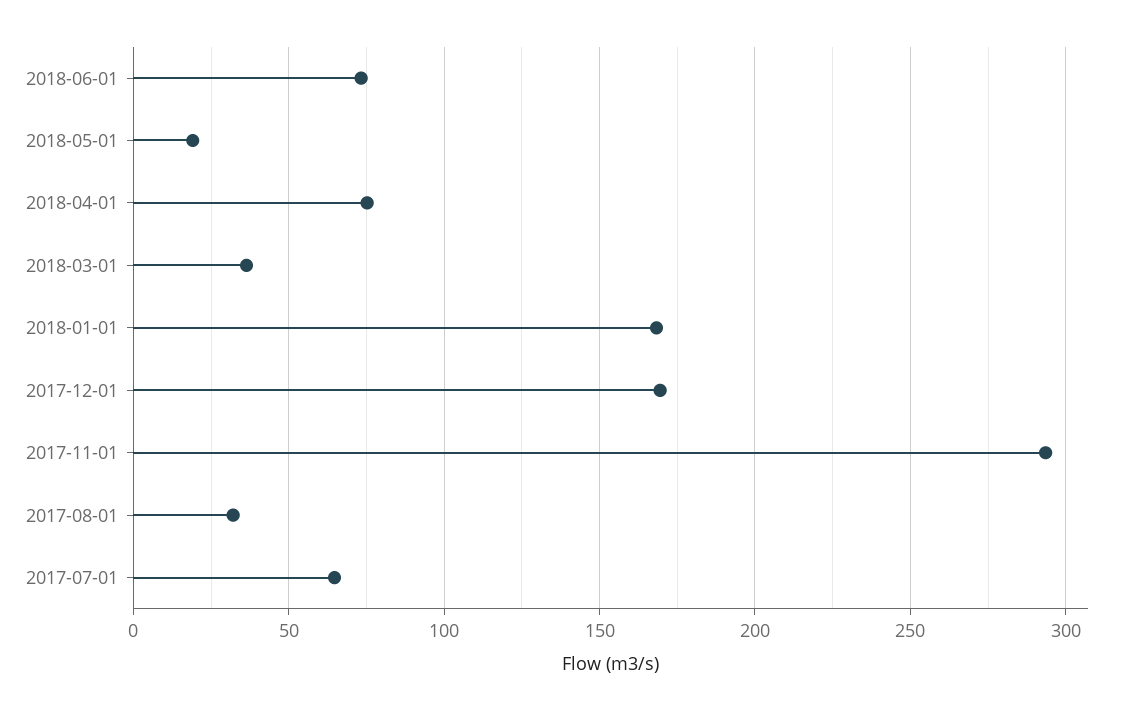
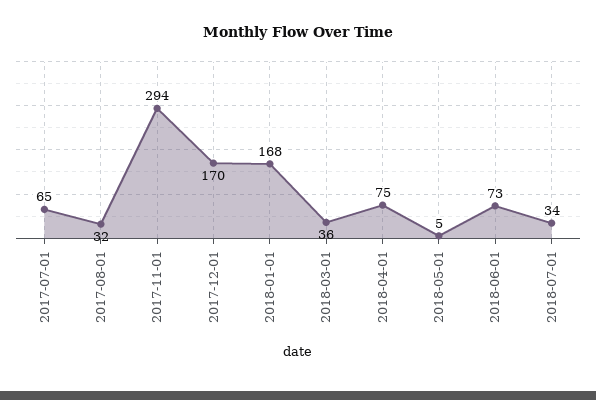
2018-05-01: 20 -> 5
2018-07-01: none -> 34

